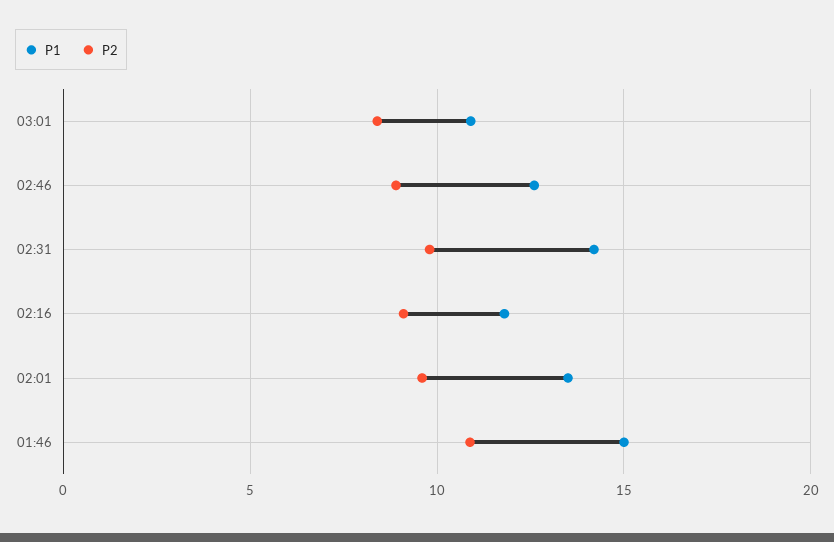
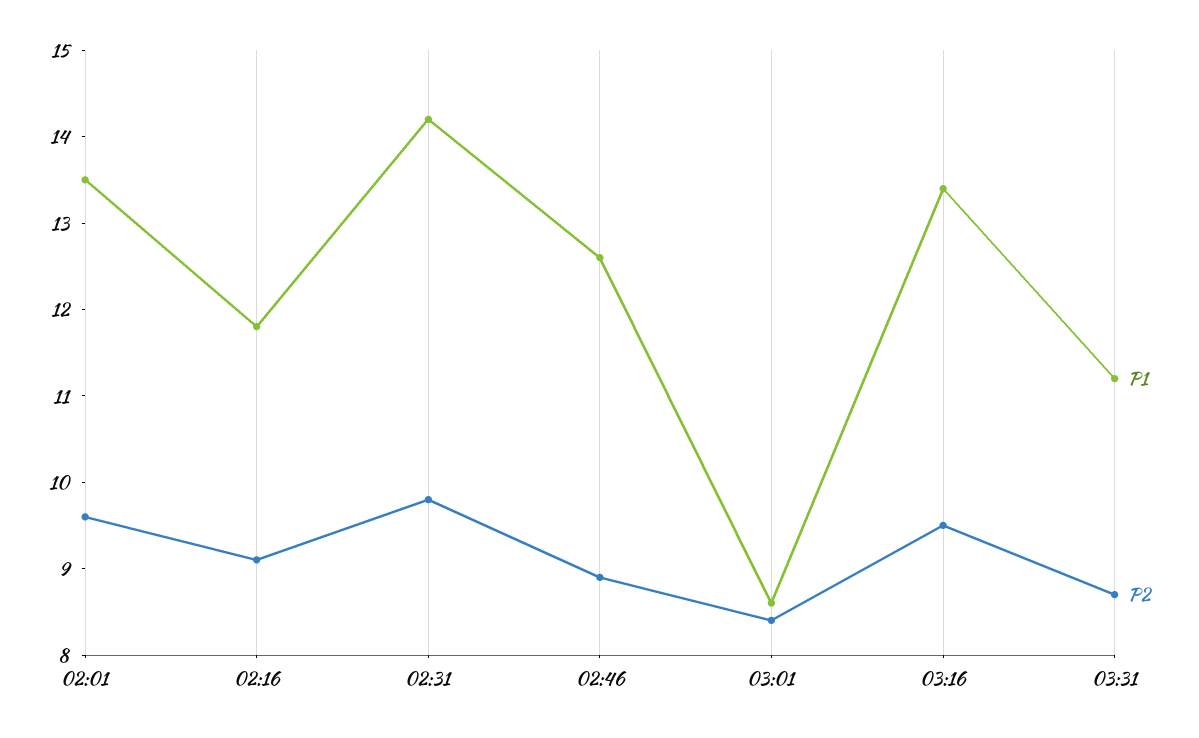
P1, 03:01: 11 -> 8.6
P1, 01:46: 15 -> none
P2, 01:46: 11 -> none
P1, 03:16: none -> 13.4
P2, 03:16: none -> 9.5
P1, 03:31: none -> 11.2
P2, 03:31: none -> 8.7

